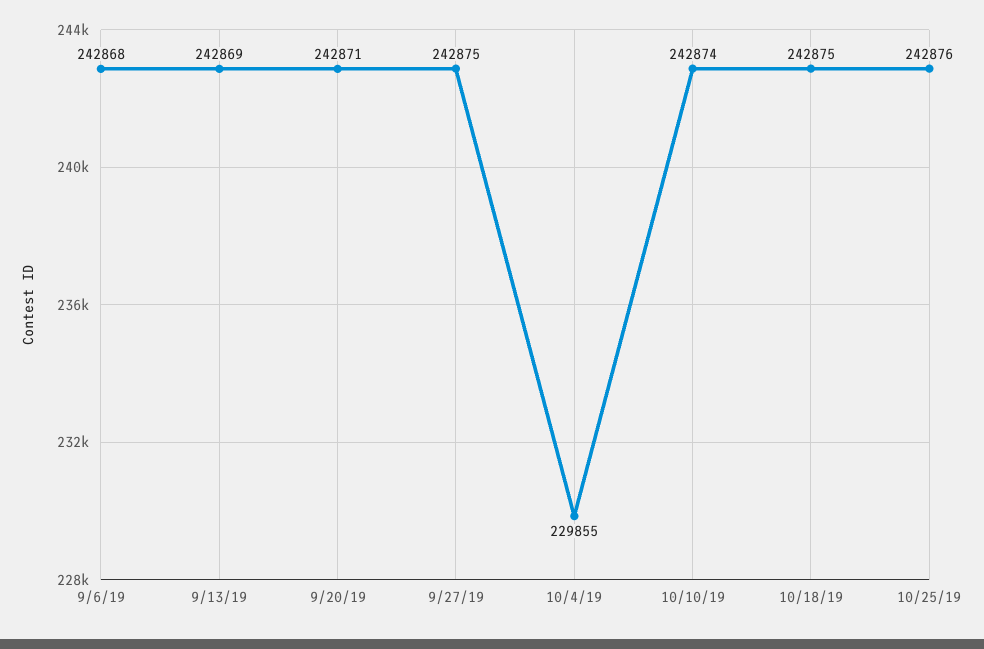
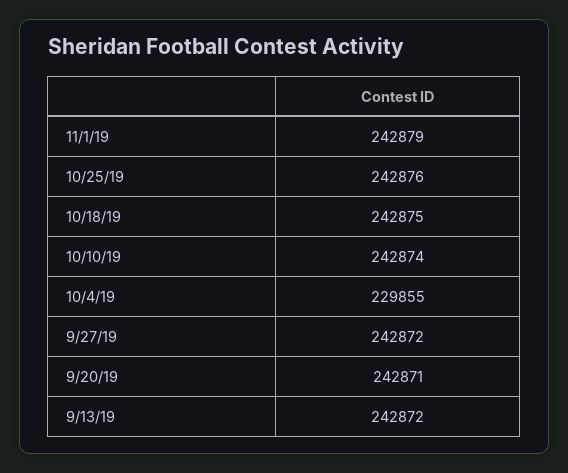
9/6/19: 242868 -> none
9/13/19: 242869 -> 242872
9/27/19: 242875 -> 242872
11/1/19: none -> 242879

